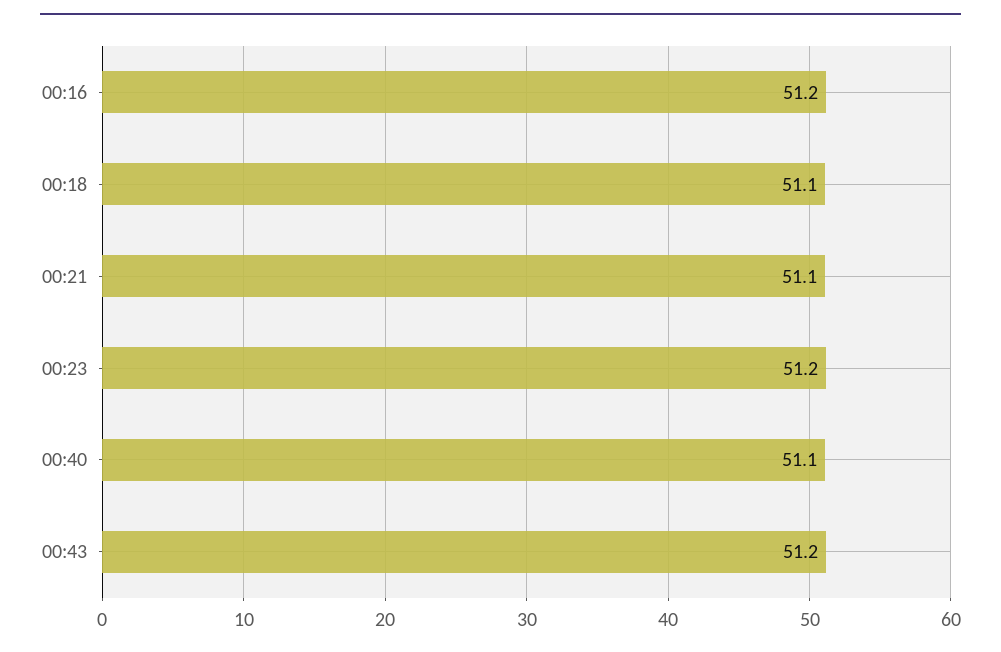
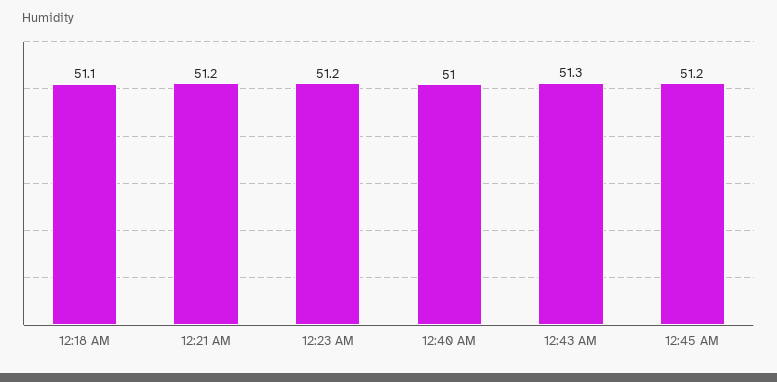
00:16: 51.2 -> none
00:21: 51.1 -> 51.2
00:40: 51.1 -> 51
00:43: 51.2 -> 51.3
12:45 AM: none -> 51.2

